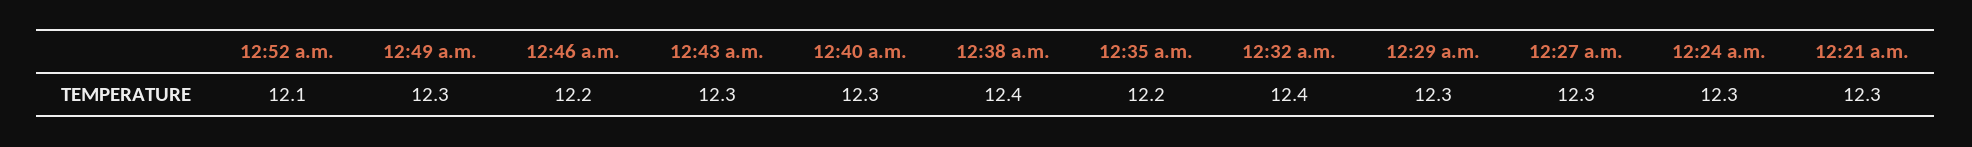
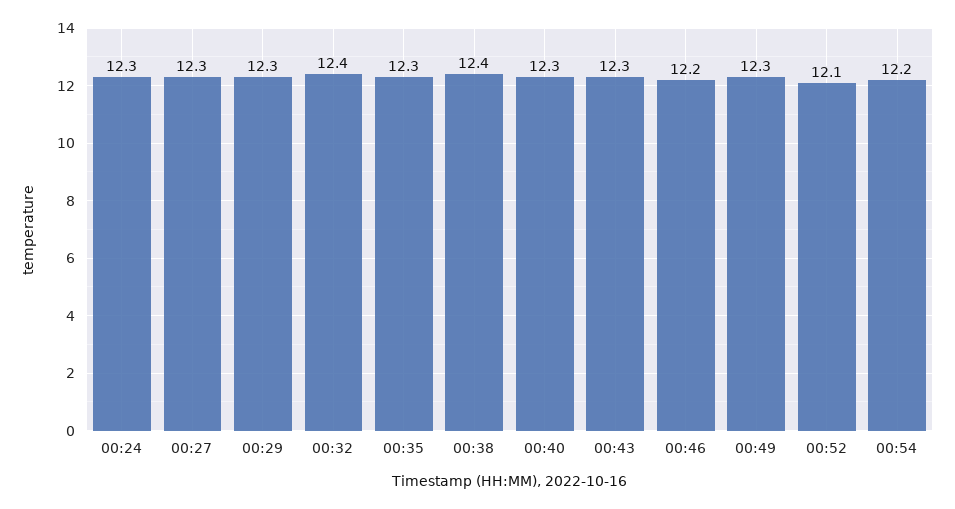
12:35 a.m.: 12.2 -> 12.3
12:21 a.m.: 12.3 -> none
00:54: none -> 12.2

